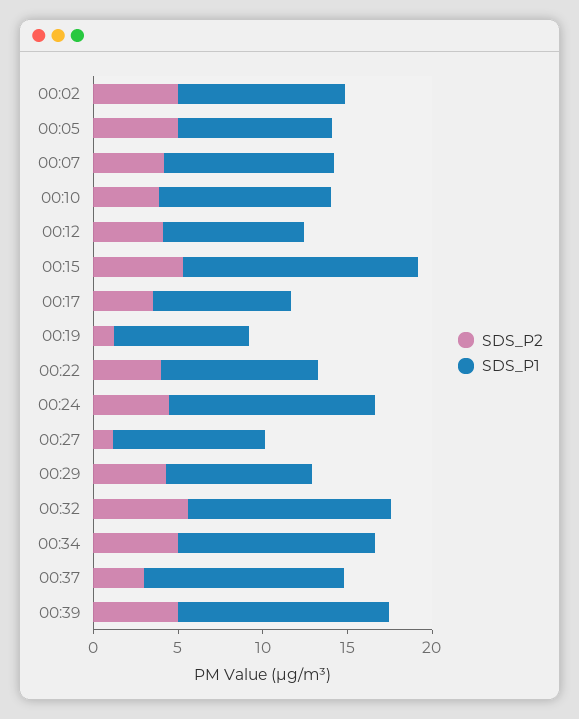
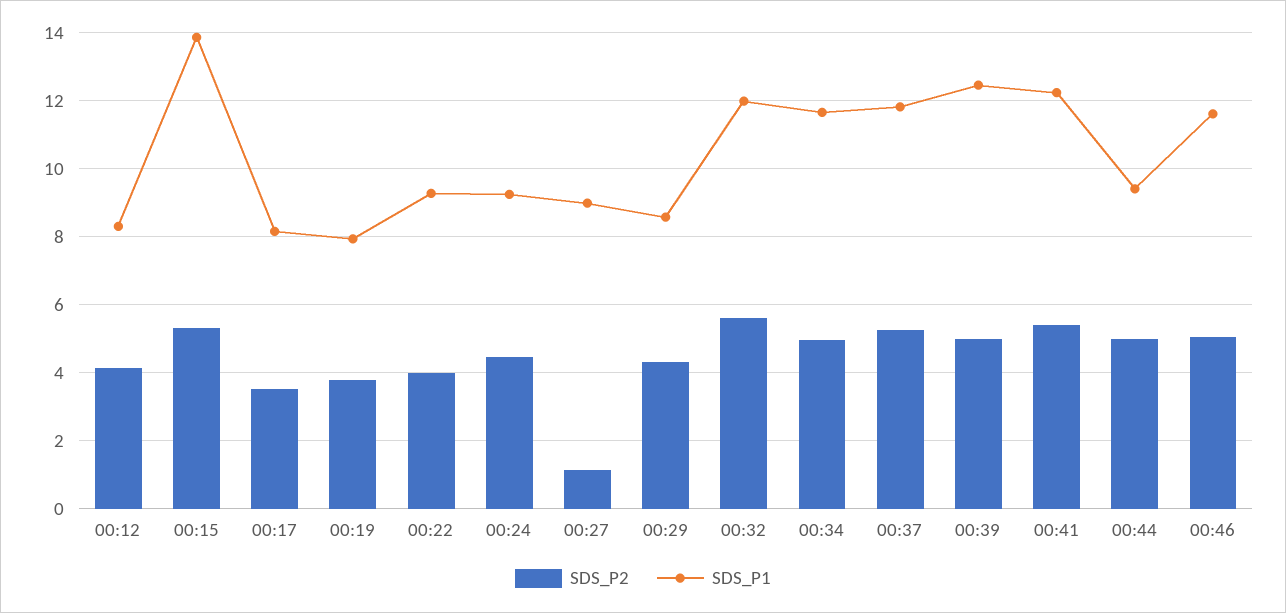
SDS_P2, 00:02: 5 -> none
SDS_P1, 00:02: 10 -> none
SDS_P2, 00:05: 5 -> none
SDS_P1, 00:05: 9 -> none
SDS_P2, 00:07: 4 -> none
SDS_P1, 00:07: 10 -> none
SDS_P2, 00:10: 4 -> none
SDS_P1, 00:10: 10 -> none
SDS_P2, 00:19: 1 -> 3.8
SDS_P1, 00:24: 12 -> 9.2
SDS_P2, 00:37: 3 -> 5.2
SDS_P2, 00:41: none -> 5.4
SDS_P1, 00:41: none -> 12.2
SDS_P2, 00:44: none -> 5
SDS_P1, 00:44: none -> 9.4
SDS_P2, 00:46: none -> 5
SDS_P1, 00:46: none -> 11.6

